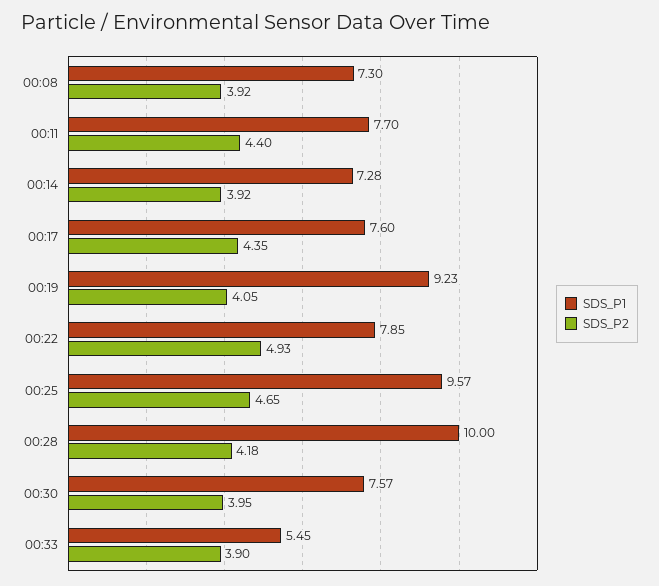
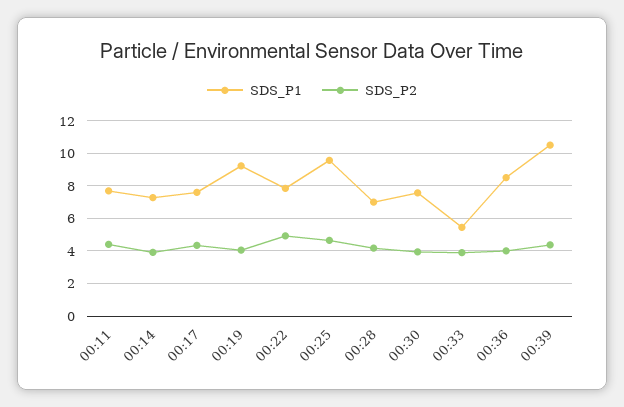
SDS_P1, 00:08: 7.3 -> none
SDS_P2, 00:08: 3.92 -> none
SDS_P1, 00:28: 10 -> 7
SDS_P1, 00:36: none -> 8.5
SDS_P2, 00:36: none -> 4
SDS_P1, 00:39: none -> 10.5
SDS_P2, 00:39: none -> 4.5

